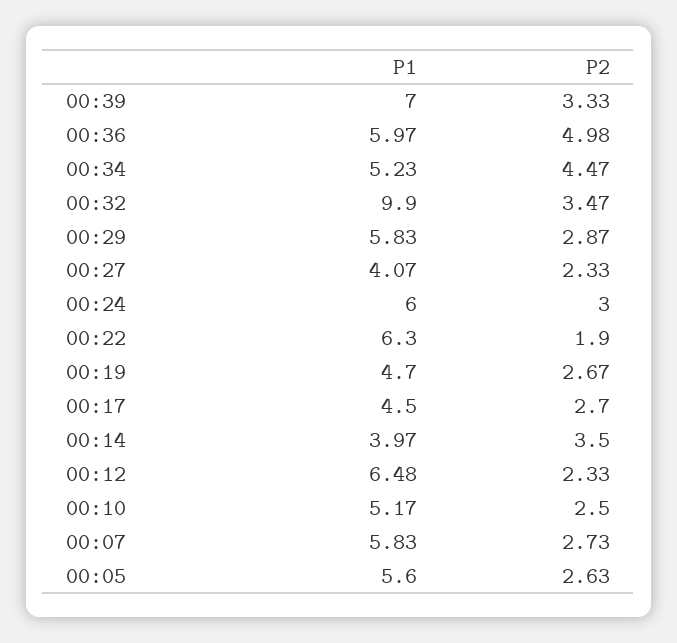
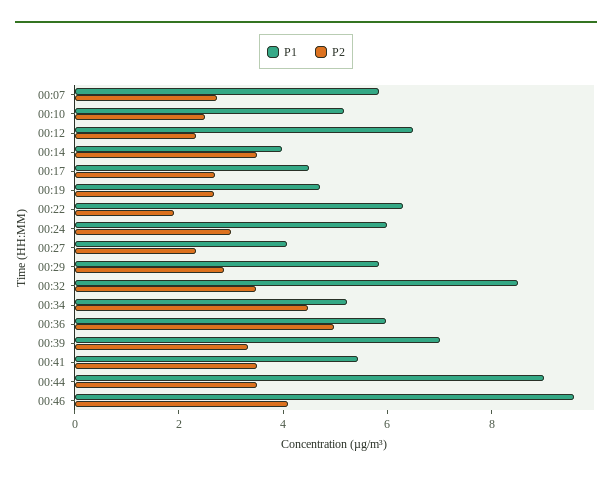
P1, 00:32: 9.9 -> 8.5
P1, 00:05: 5.6 -> none
P2, 00:05: 2.63 -> none
P1, 00:41: none -> 5.5
P2, 00:41: none -> 3.5
P1, 00:44: none -> 9
P2, 00:44: none -> 3.5
P1, 00:46: none -> 9.5
P2, 00:46: none -> 4

